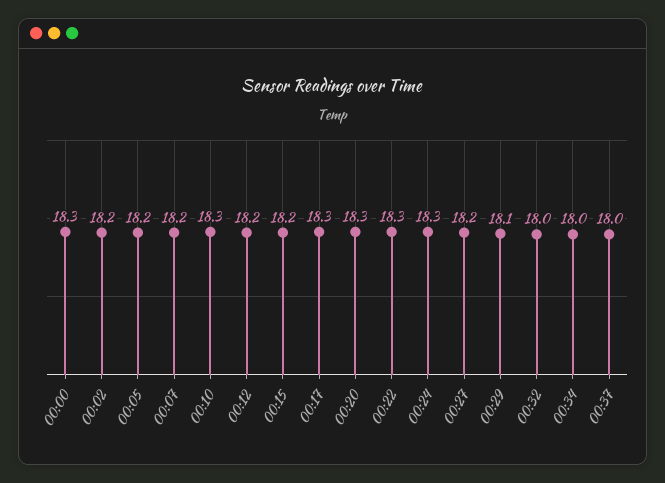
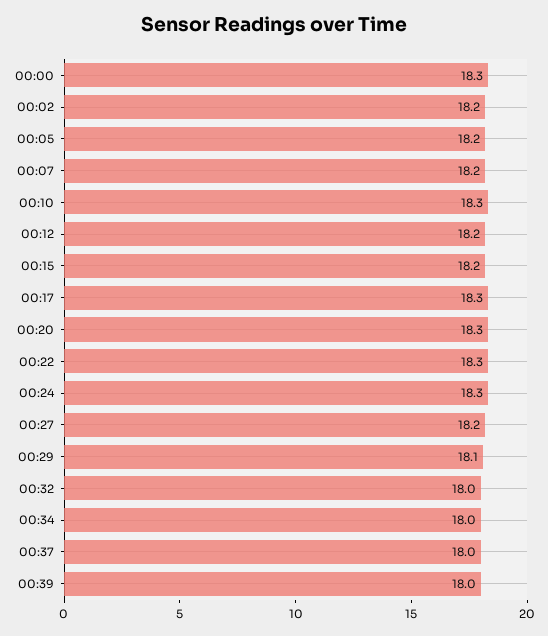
00:39: none -> 18

